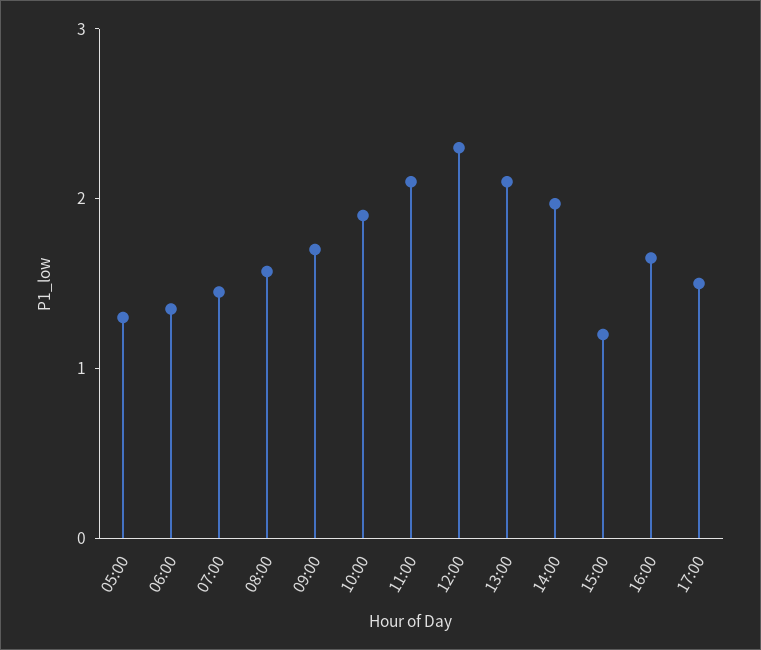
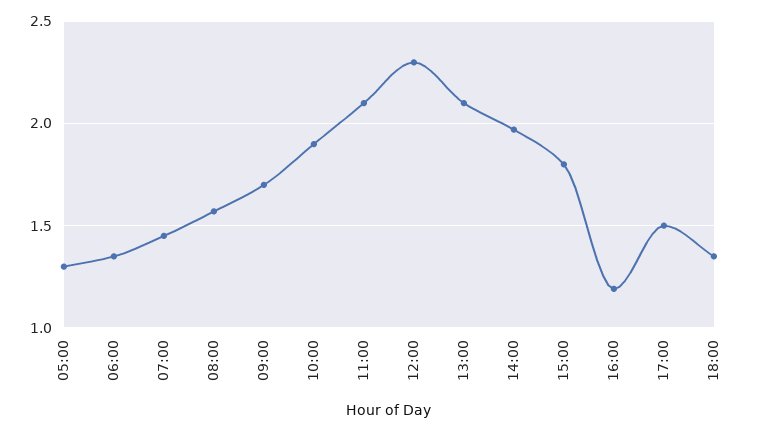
15:00: 1.2 -> 1.8
16:00: 1.6 -> 1.2
18:00: none -> 1.35

